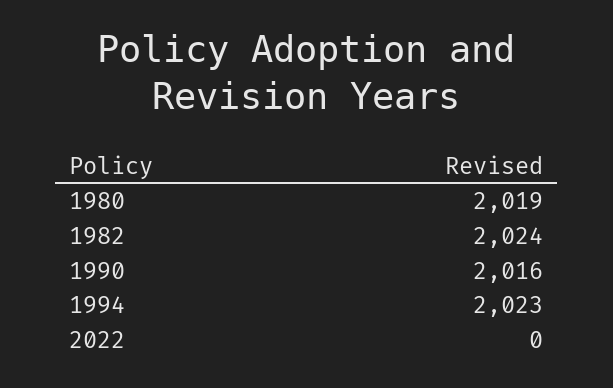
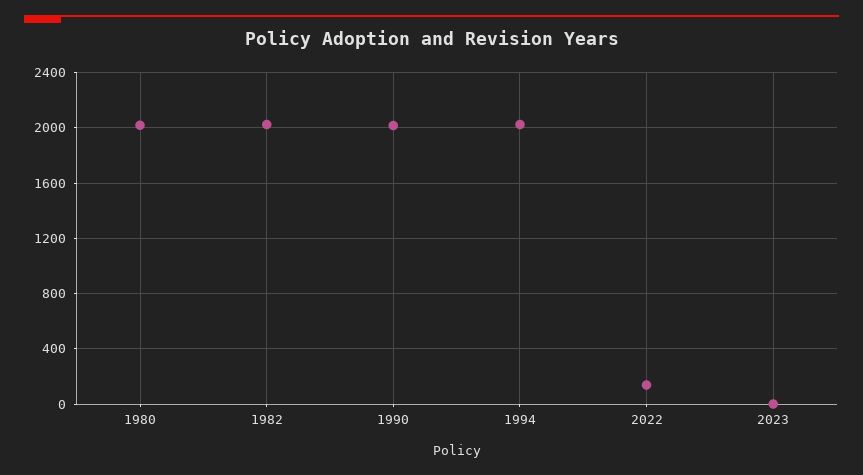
2022: 0 -> 150
2023: none -> 0

